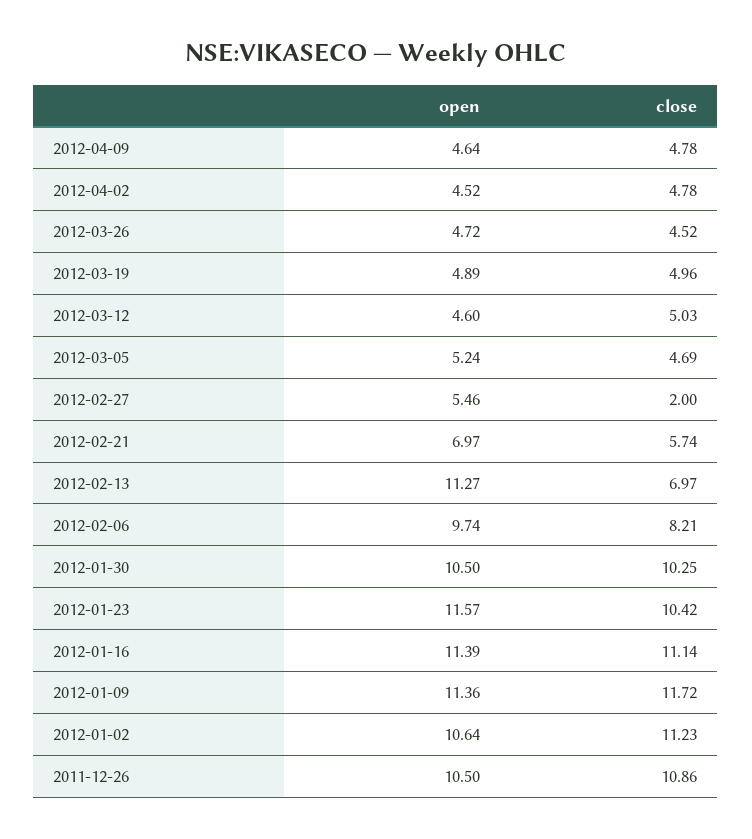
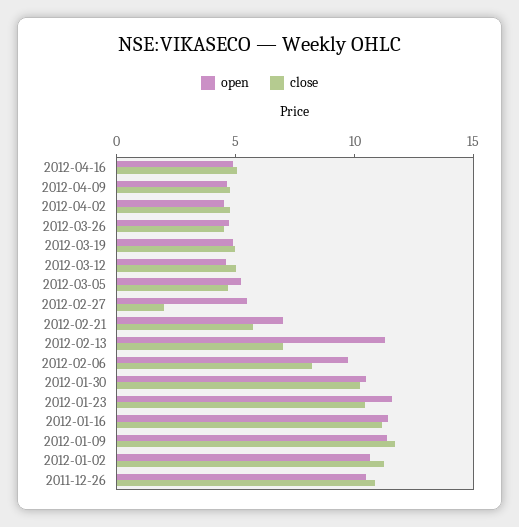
open, 2012-04-16: none -> 5
close, 2012-04-16: none -> 5

